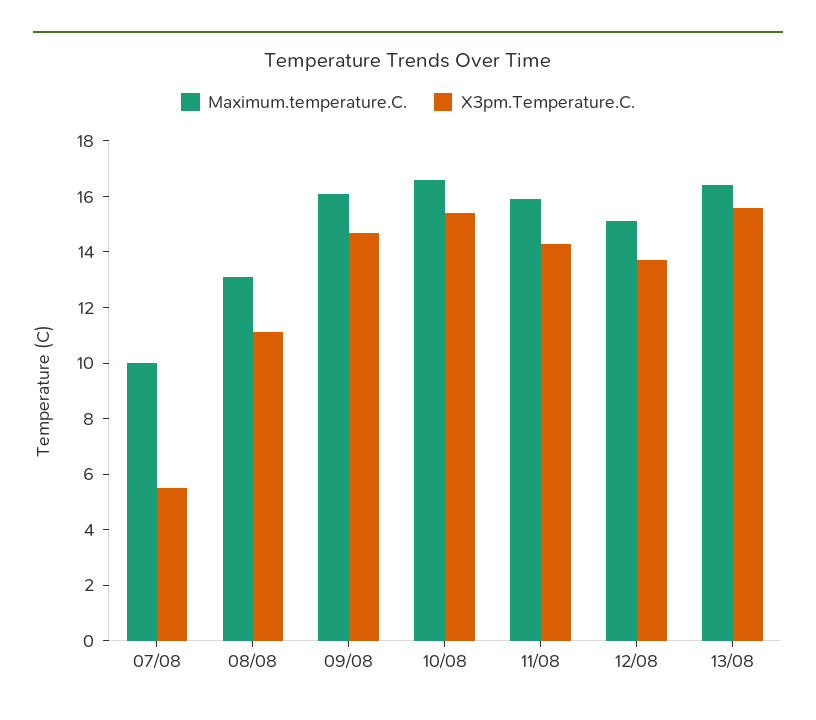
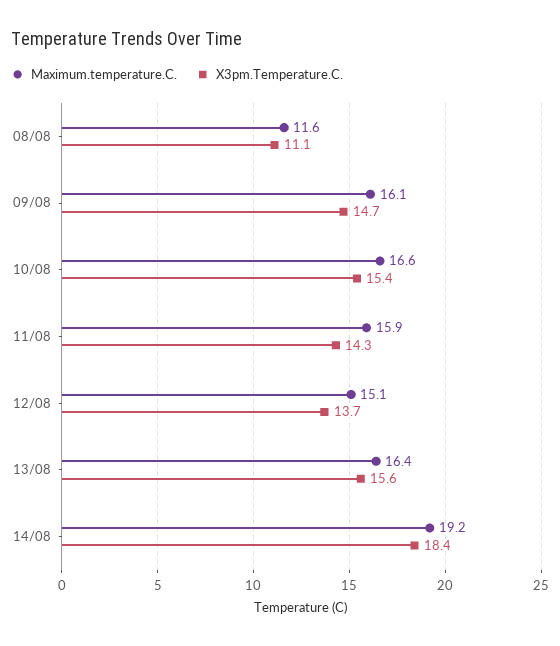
Maximum.temperature.C., 07/08: 10 -> none
X3pm.Temperature.C., 07/08: 5.5 -> none
Maximum.temperature.C., 08/08: 13 -> 11.6
Maximum.temperature.C., 14/08: none -> 19.2
X3pm.Temperature.C., 14/08: none -> 18.4

